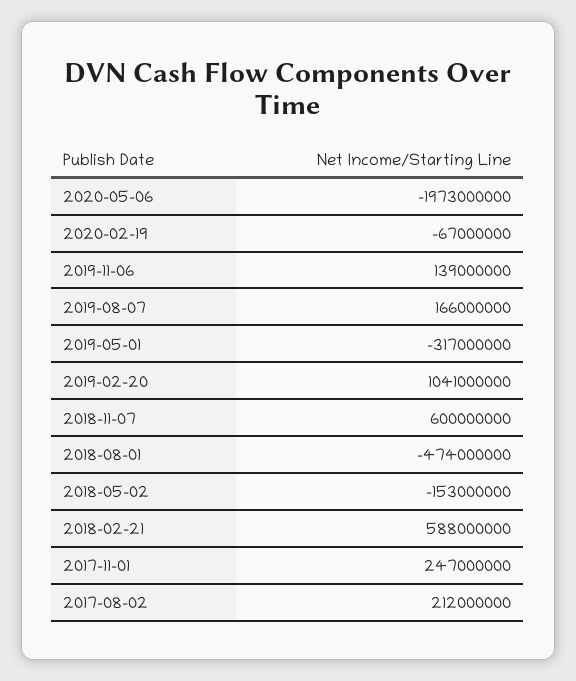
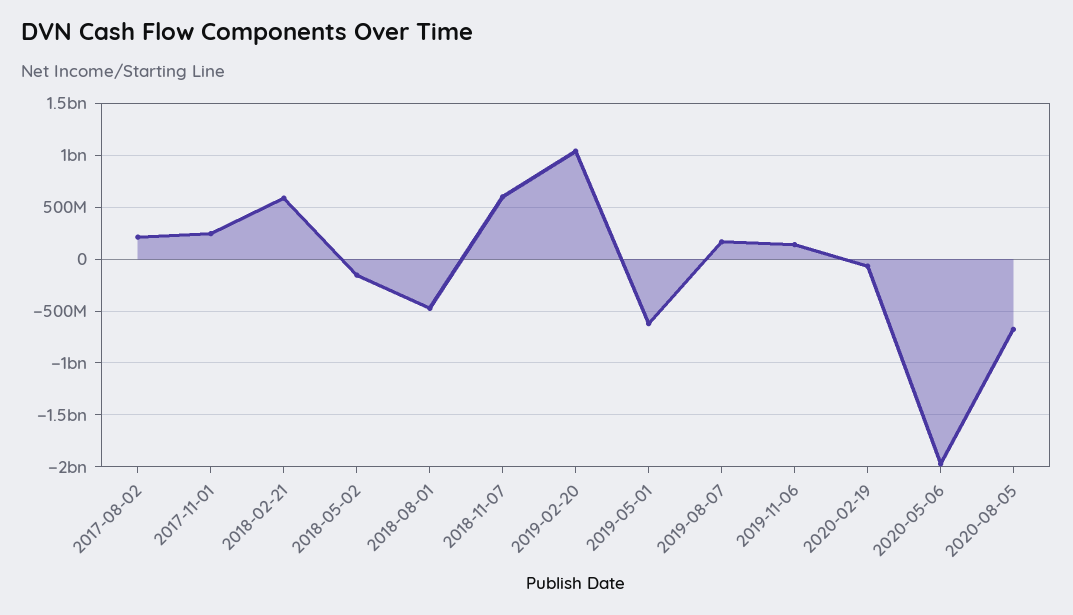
2019-05-01: -317000000 -> -600000000
2020-08-05: none -> -700000000

